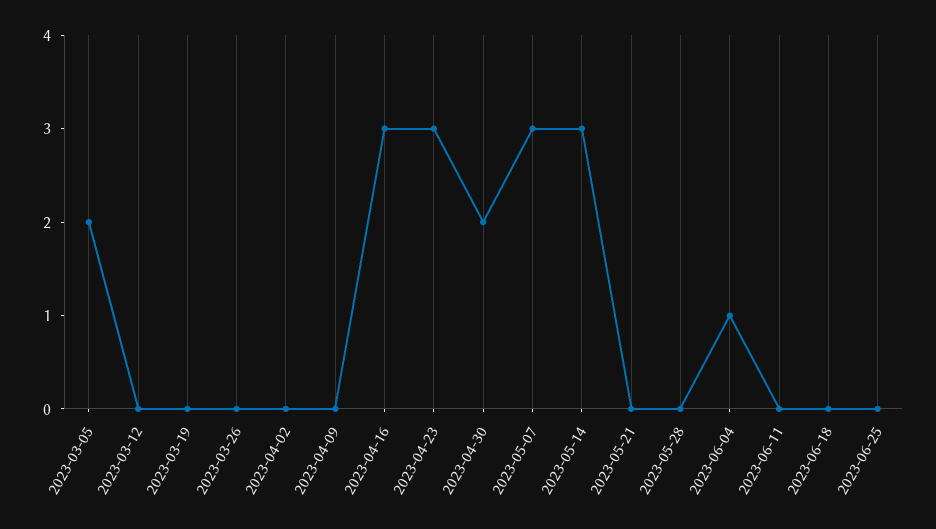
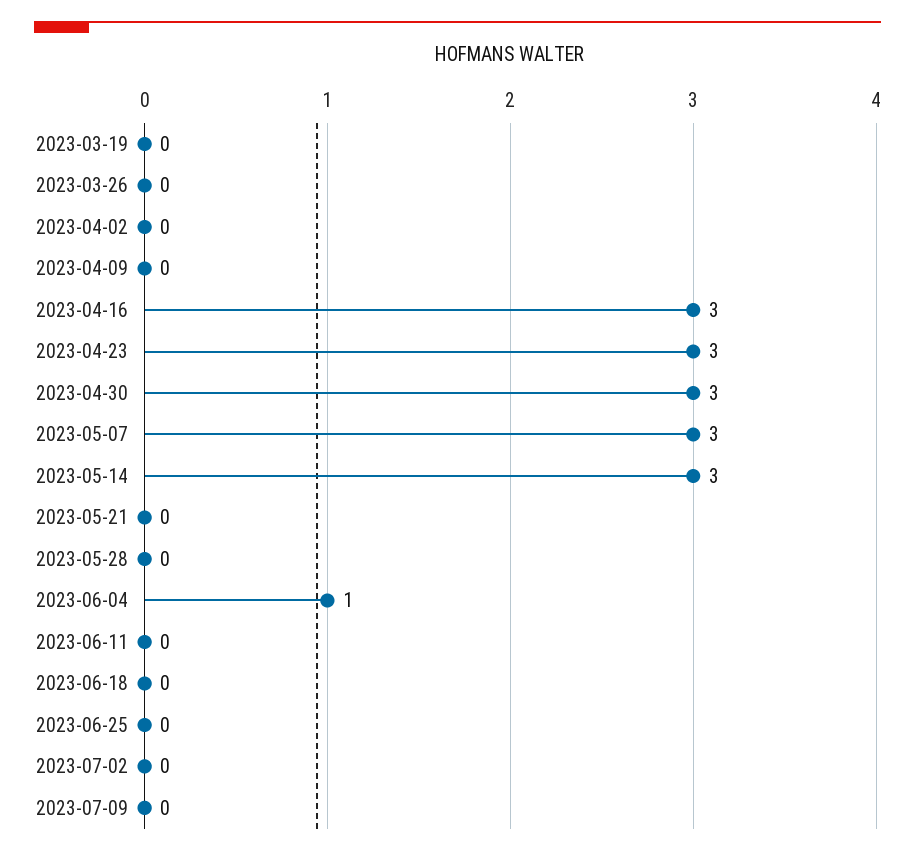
2023-03-05: 2 -> none
2023-03-12: 0 -> none
2023-04-30: 2 -> 3
2023-07-02: none -> 0
2023-07-09: none -> 0

